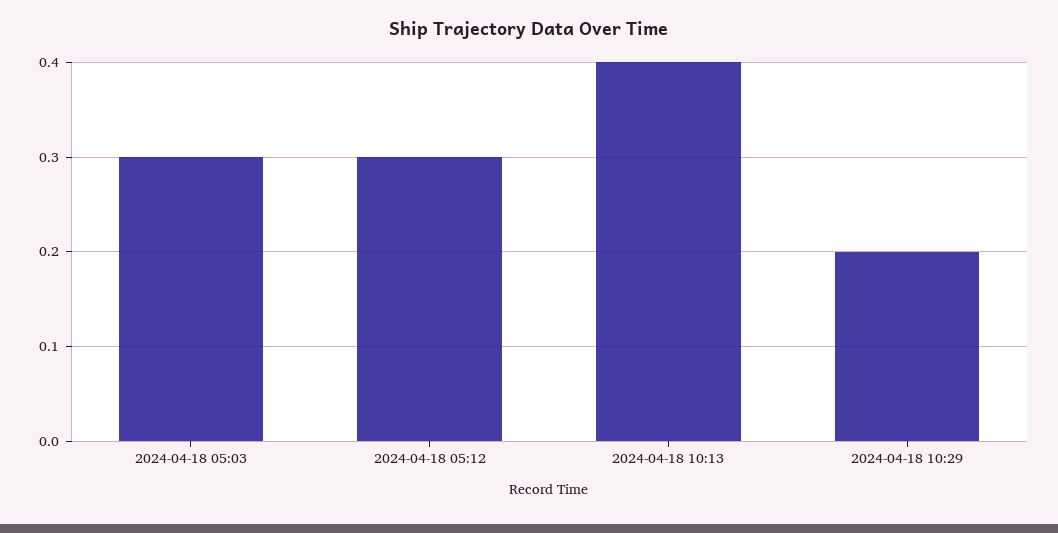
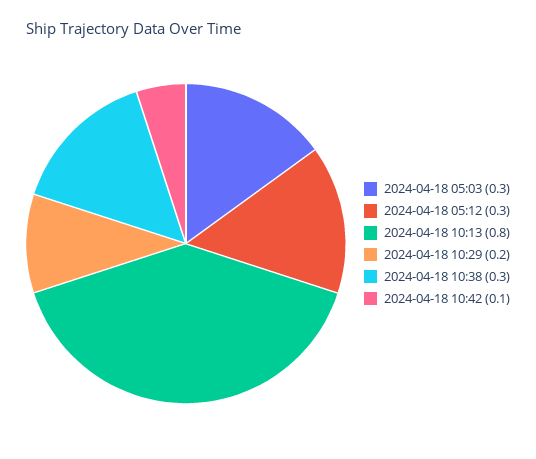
2024-04-18 10:13: 0.4 -> 0.8
2024-04-18 10:38: none -> 0.3
2024-04-18 10:42: none -> 0.1

